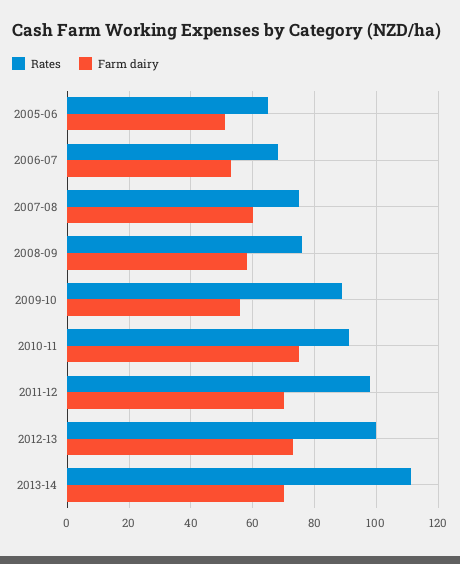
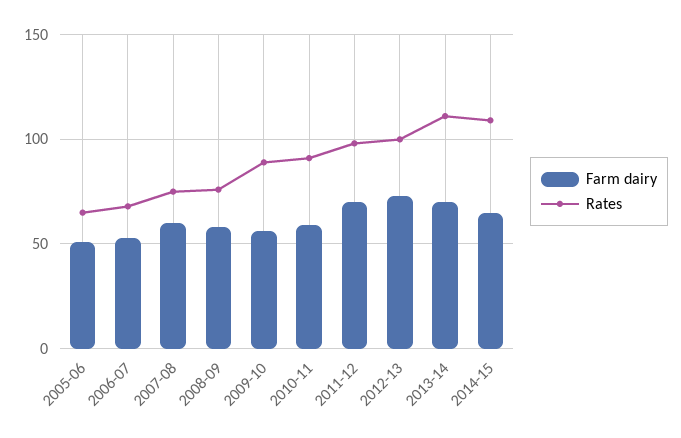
Farm dairy, 2010-11: 75 -> 60
Farm dairy, 2014-15: none -> 65
Rates, 2014-15: none -> 110

